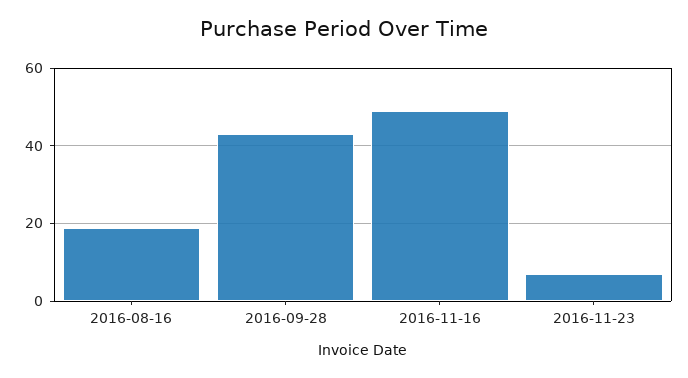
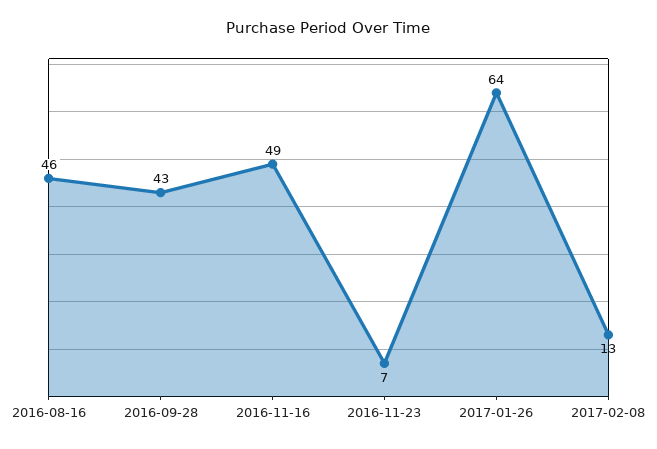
2016-08-16: 20 -> 46
2017-01-26: none -> 64
2017-02-08: none -> 13

